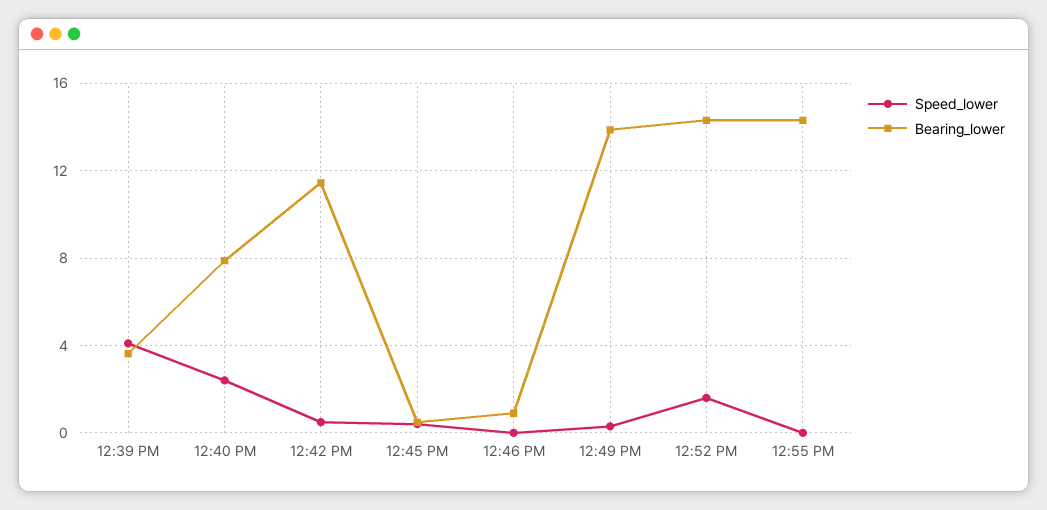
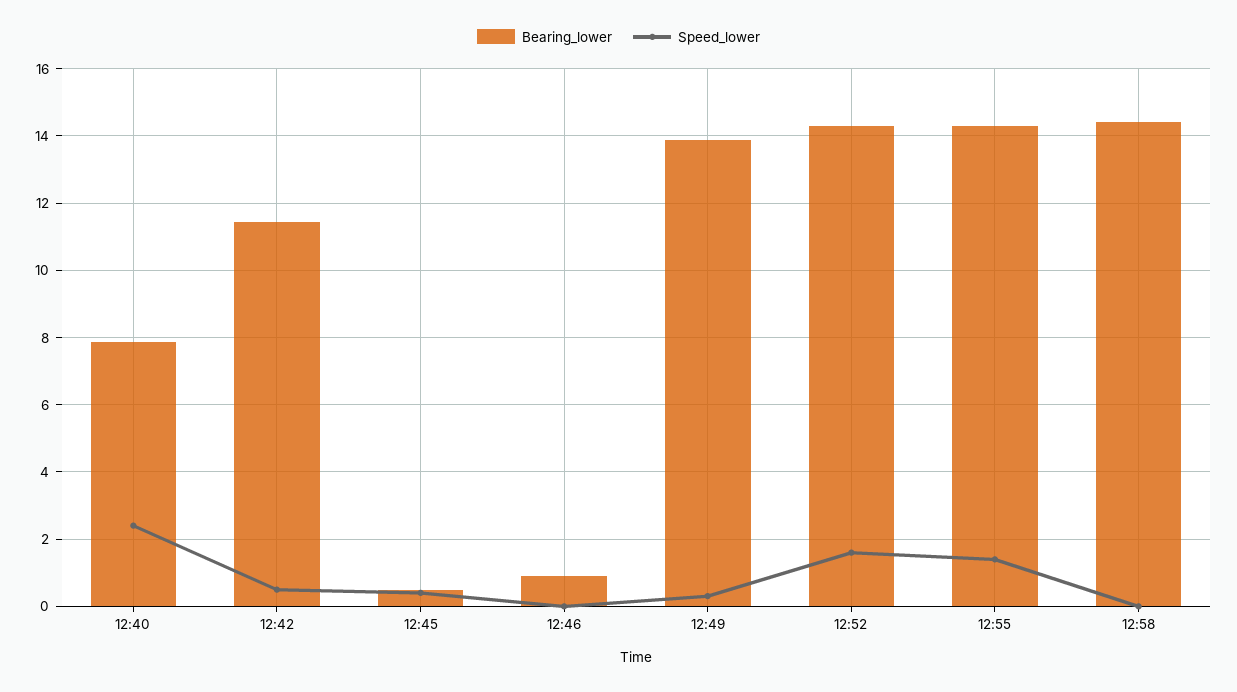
Speed_lower, 12:39 PM: 4 -> none
Bearing_lower, 12:39 PM: 3.5 -> none
Speed_lower, 12:55 PM: 0 -> 1.4
Bearing_lower, 12:58: none -> 14.4
Speed_lower, 12:58: none -> 0

